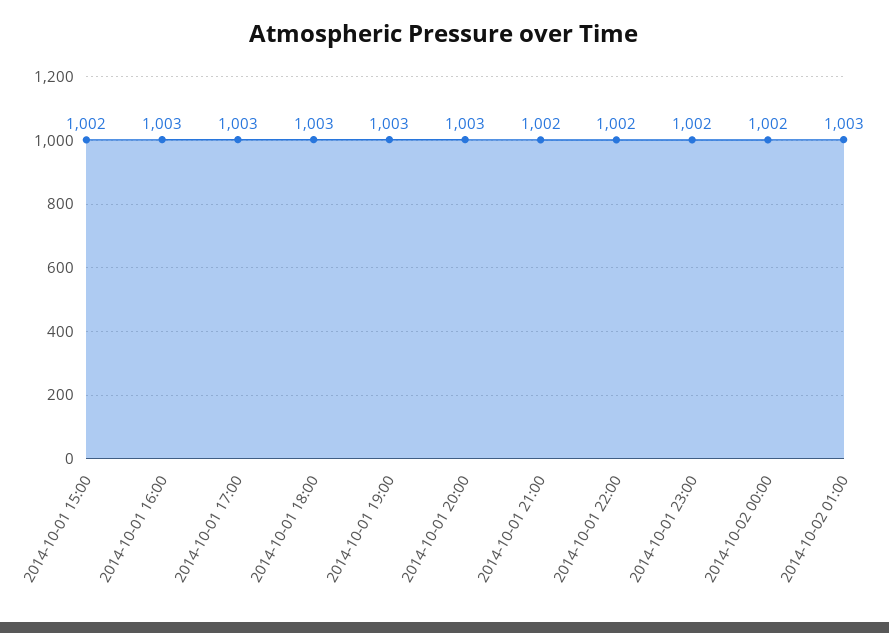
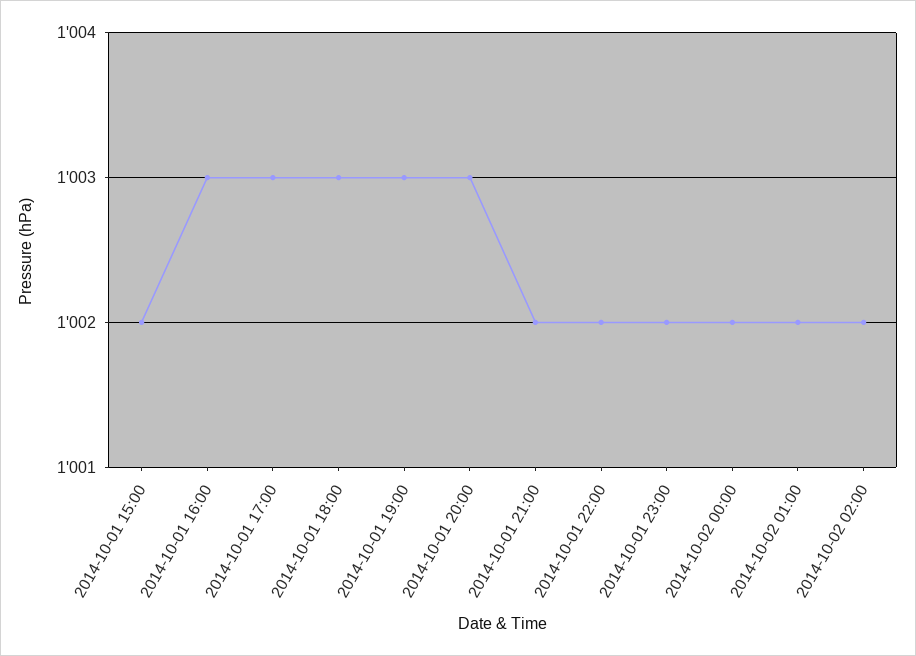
2014-10-02 01:00: 1003 -> 1002
2014-10-02 02:00: none -> 1002

